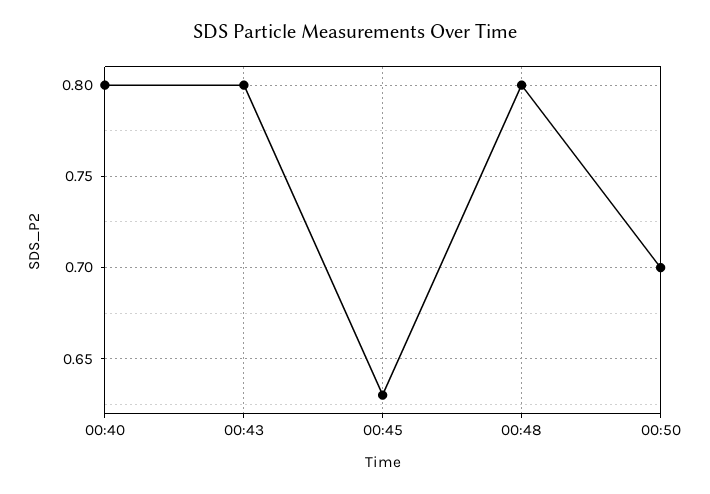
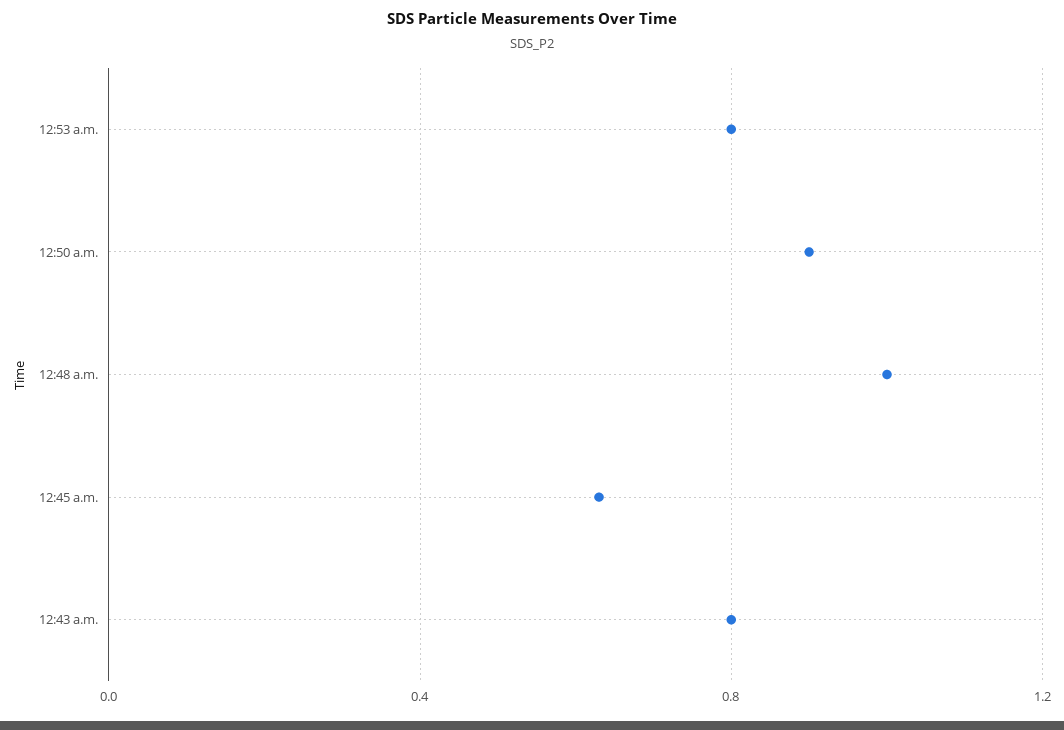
00:40: 0.8 -> none
00:48: 0.8 -> 1
00:50: 0.7 -> 0.9
12:53 a.m.: none -> 0.8

